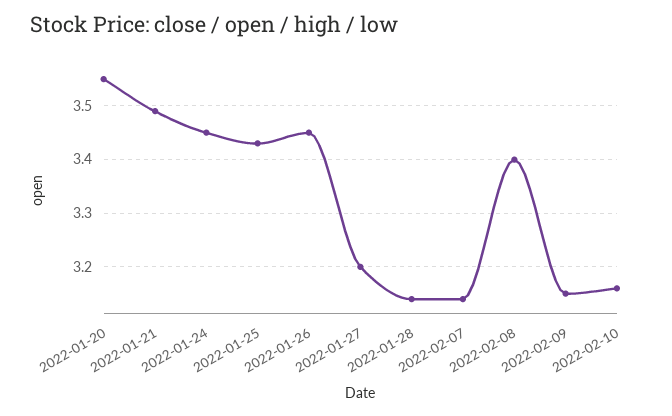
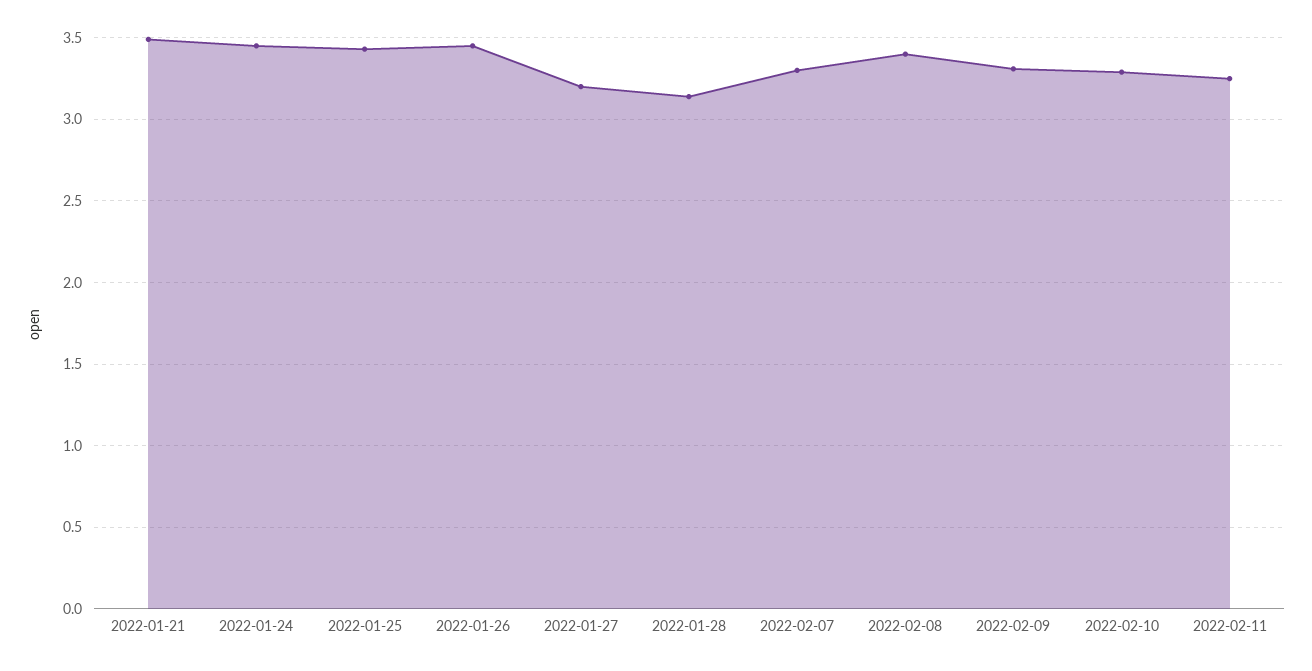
2022-01-20: 3.55 -> none
2022-02-07: 3.15 -> 3.3
2022-02-09: 3.15 -> 3.3
2022-02-10: 3.15 -> 3.3
2022-02-11: none -> 3.25

